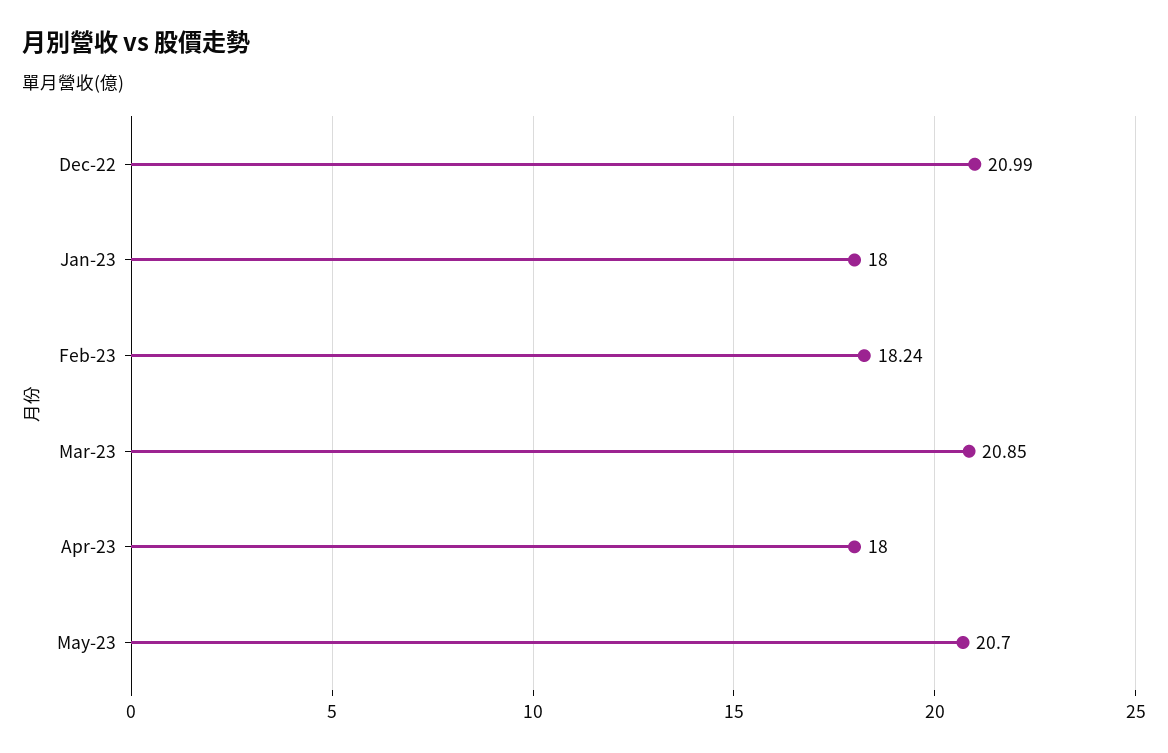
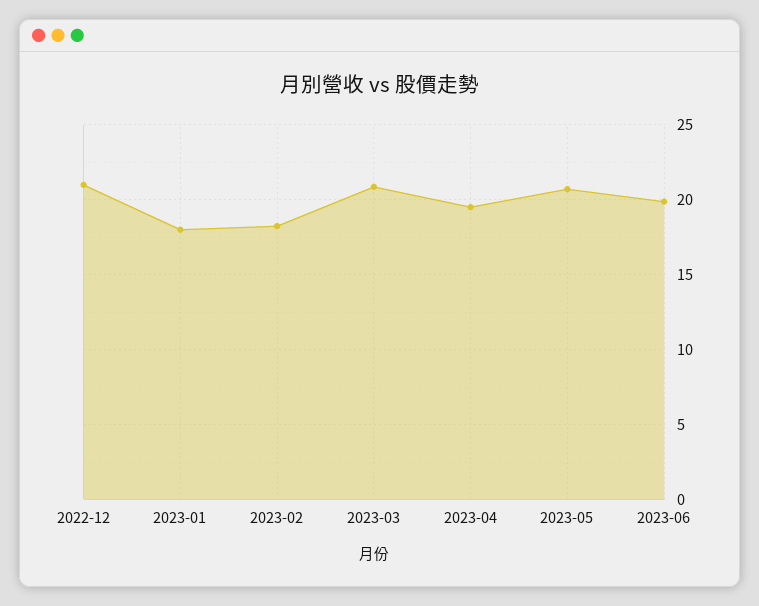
Apr-23: 18 -> 19.5
2023-06: none -> 20

